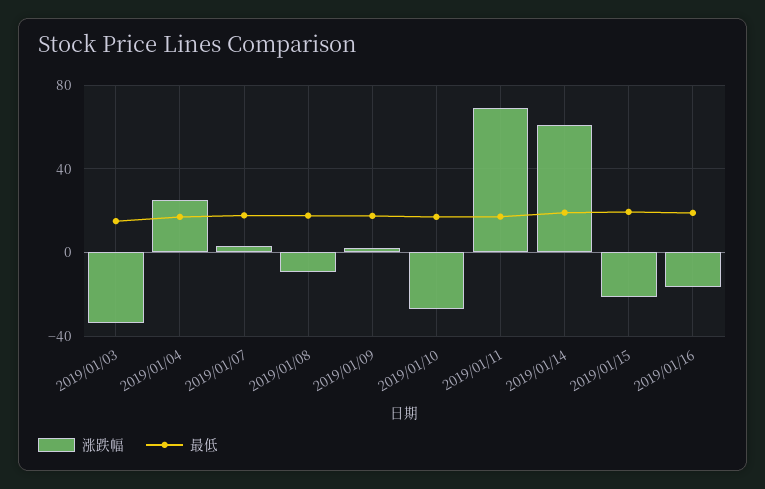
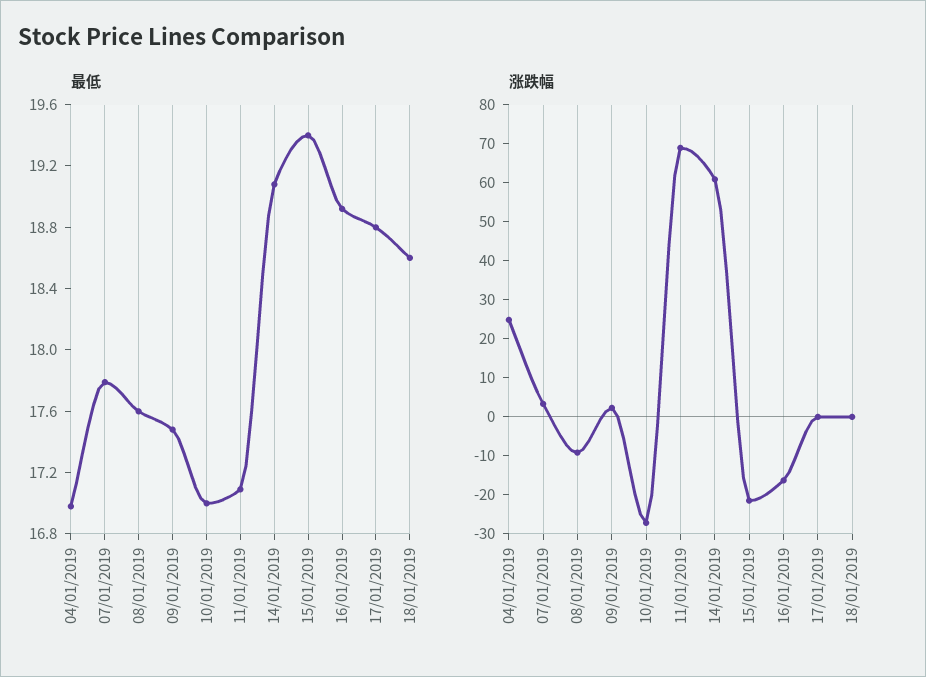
涨跌幅, 2019/01/03: -35 -> none
最低, 2019/01/03: 15 -> none
最低, 17/01/2019: none -> 18.8
最低, 18/01/2019: none -> 18.6
涨跌幅, 17/01/2019: none -> 0
涨跌幅, 18/01/2019: none -> 0

